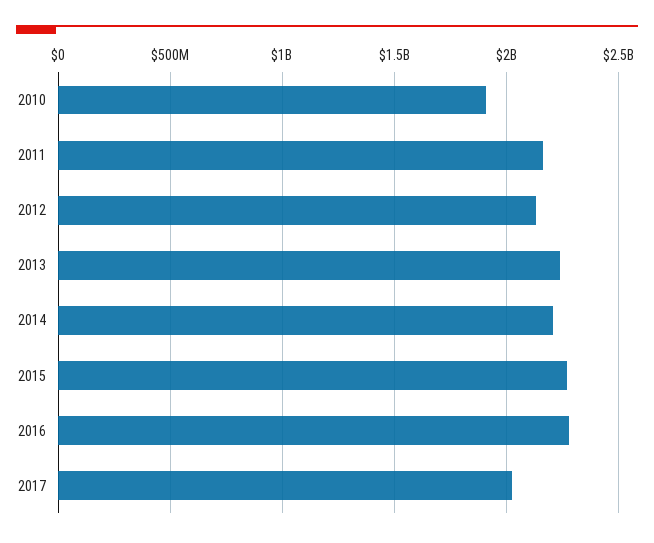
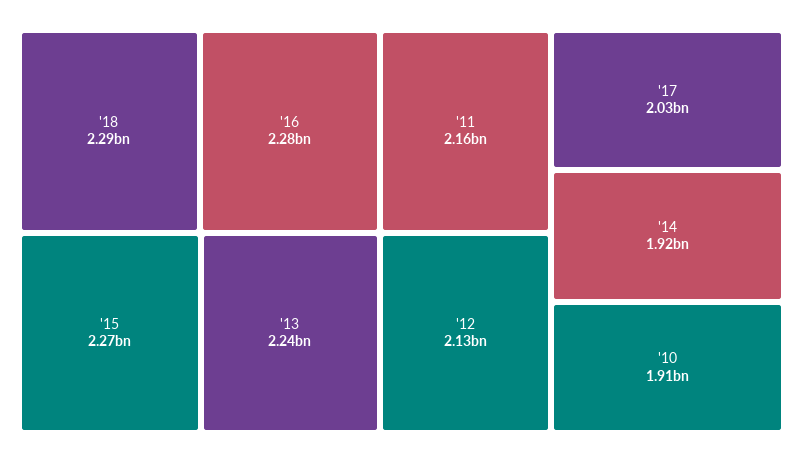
2014: 2200000000 -> 1920000000
'18: none -> 2290000000

